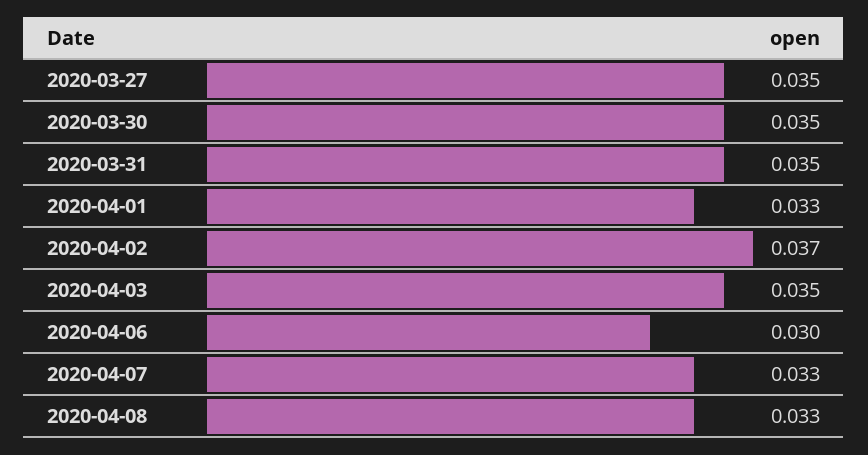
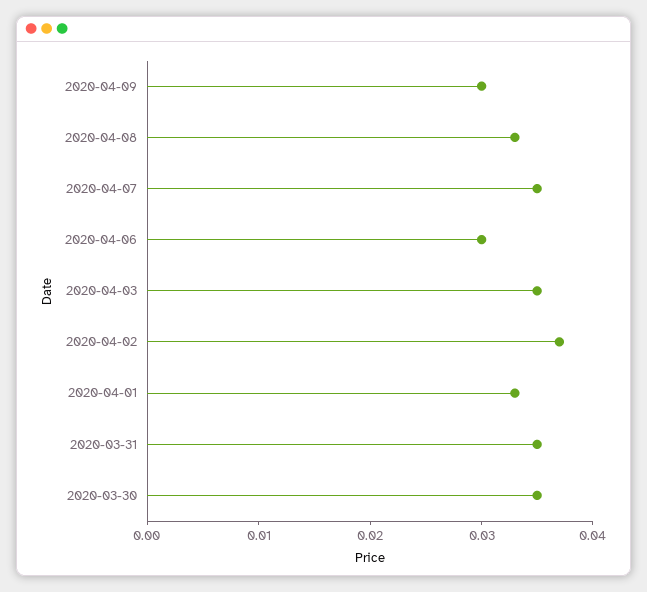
2020-03-27: 0.035 -> none
2020-04-07: 0.033 -> 0.035
2020-04-09: none -> 0.03

